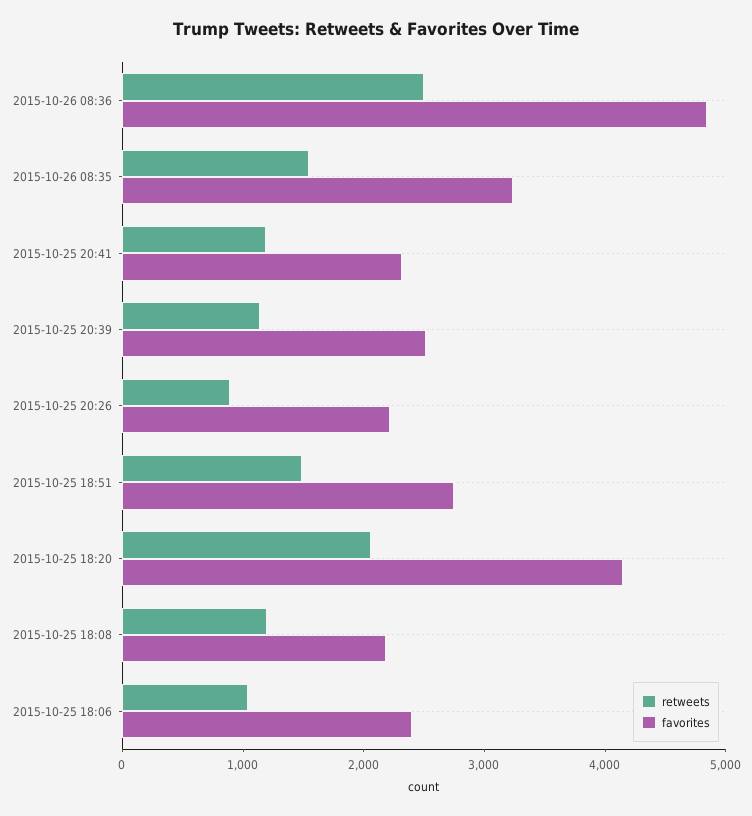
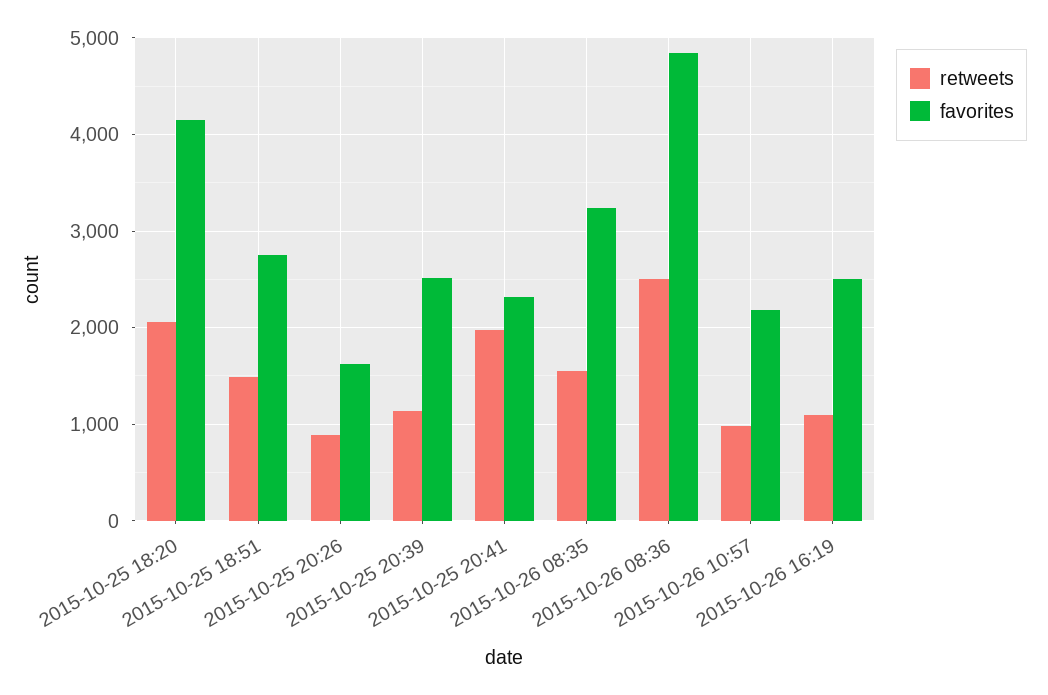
retweets, 2015-10-25 20:41: 1200 -> 2000
favorites, 2015-10-25 20:26: 2200 -> 1600
retweets, 2015-10-25 18:08: 1200 -> none
favorites, 2015-10-25 18:08: 2200 -> none
retweets, 2015-10-25 18:06: 1000 -> none
favorites, 2015-10-25 18:06: 2400 -> none
retweets, 2015-10-26 10:57: none -> 1000
favorites, 2015-10-26 10:57: none -> 2200
retweets, 2015-10-26 16:19: none -> 1100
favorites, 2015-10-26 16:19: none -> 2500

